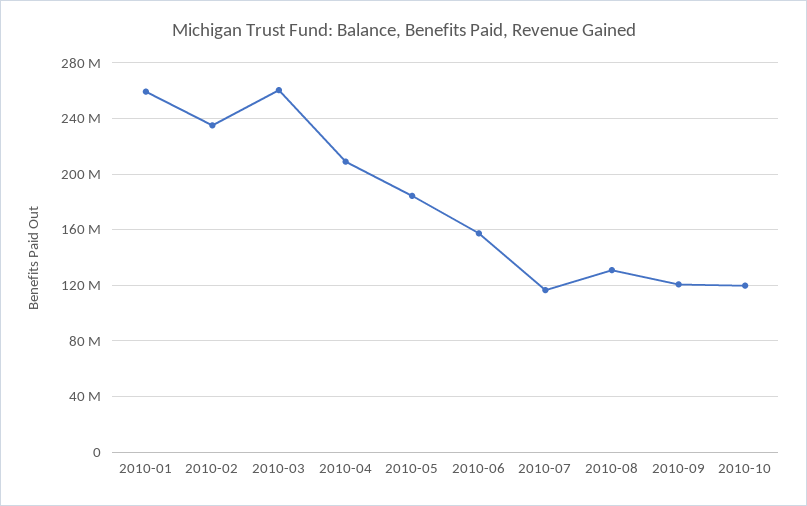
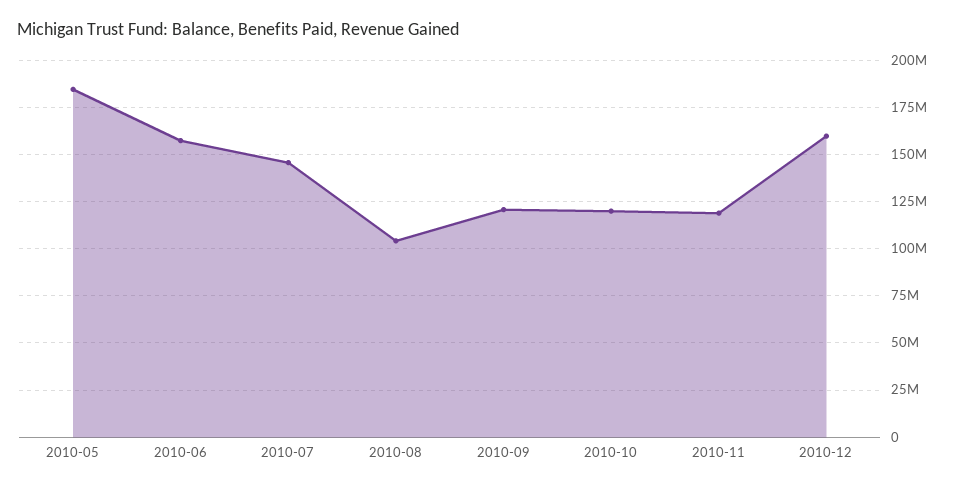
2010-01: 260000000 -> none
2010-02: 235000000 -> none
2010-03: 260000000 -> none
2010-04: 210000000 -> none
2010-07: 115000000 -> 145000000
2010-08: 130000000 -> 105000000
2010-11: none -> 120000000
2010-12: none -> 160000000

